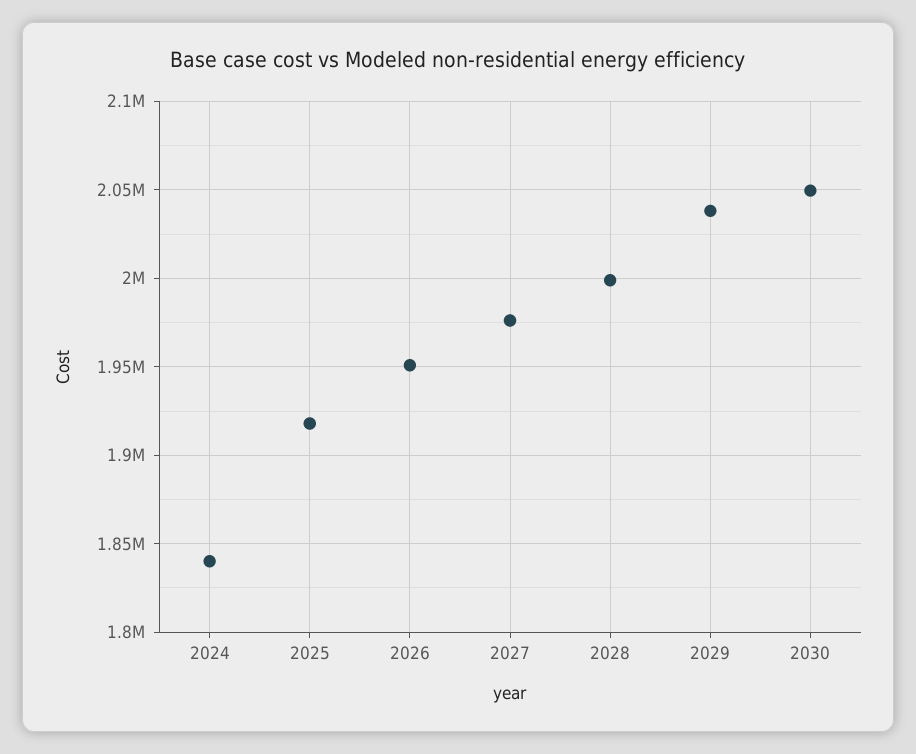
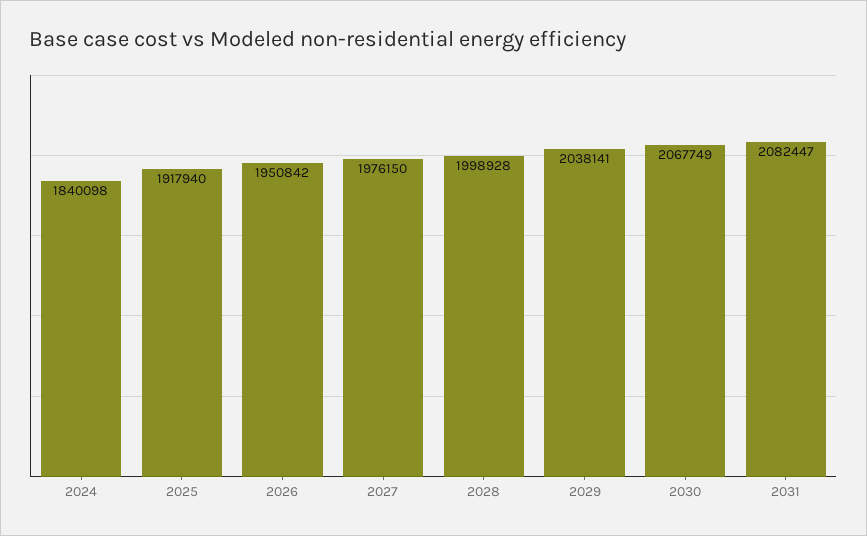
2030: 2050000 -> 2067749
2031: none -> 2082447

